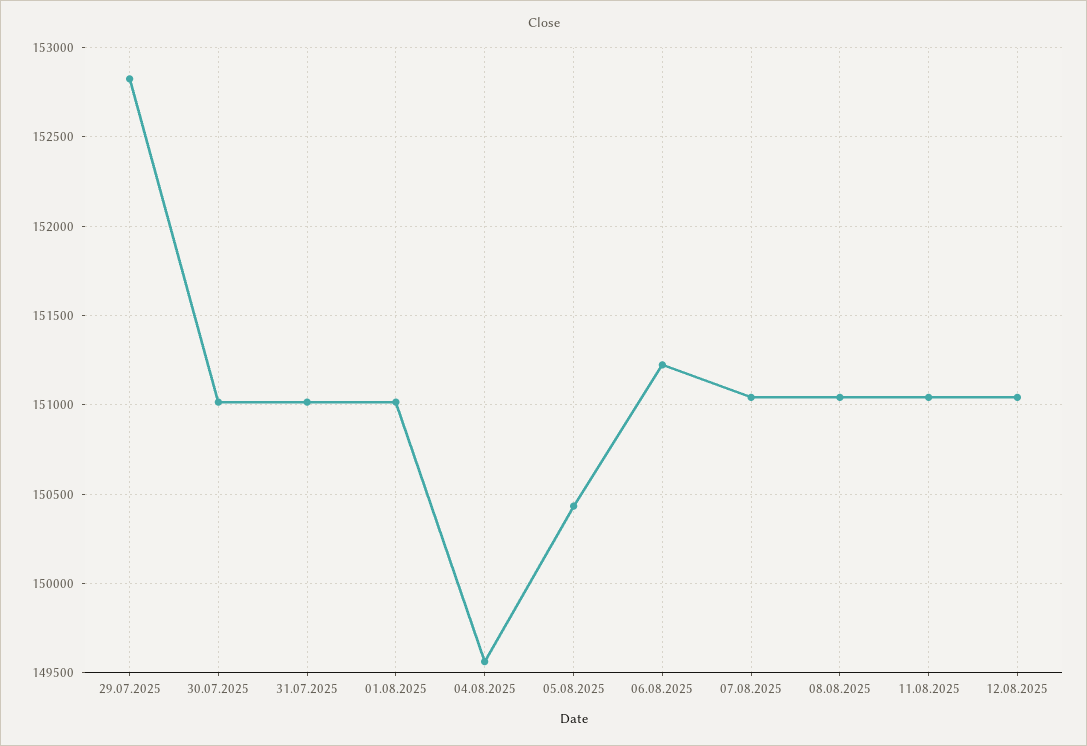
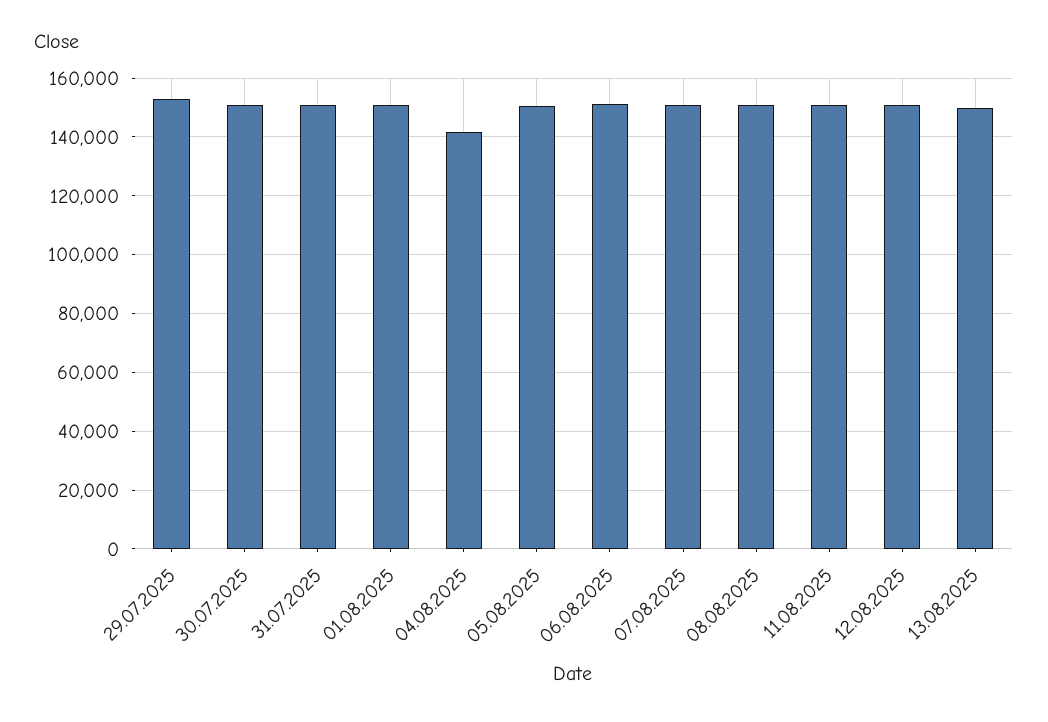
04.08.2025: 149550 -> 142500
13.08.2025: none -> 150000

